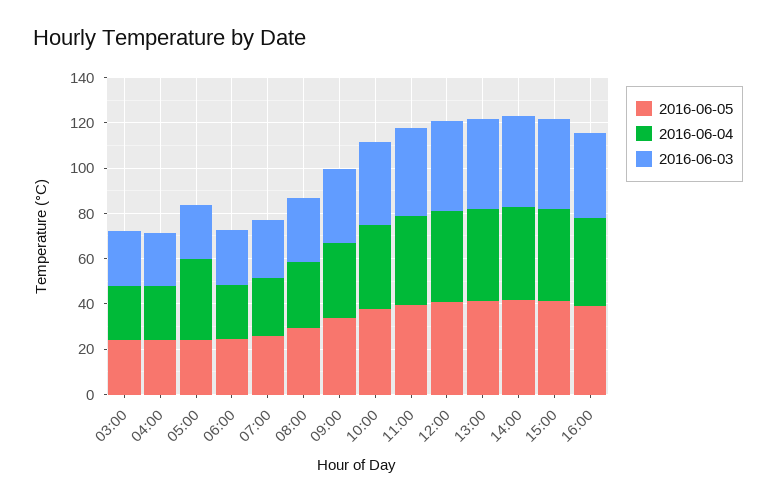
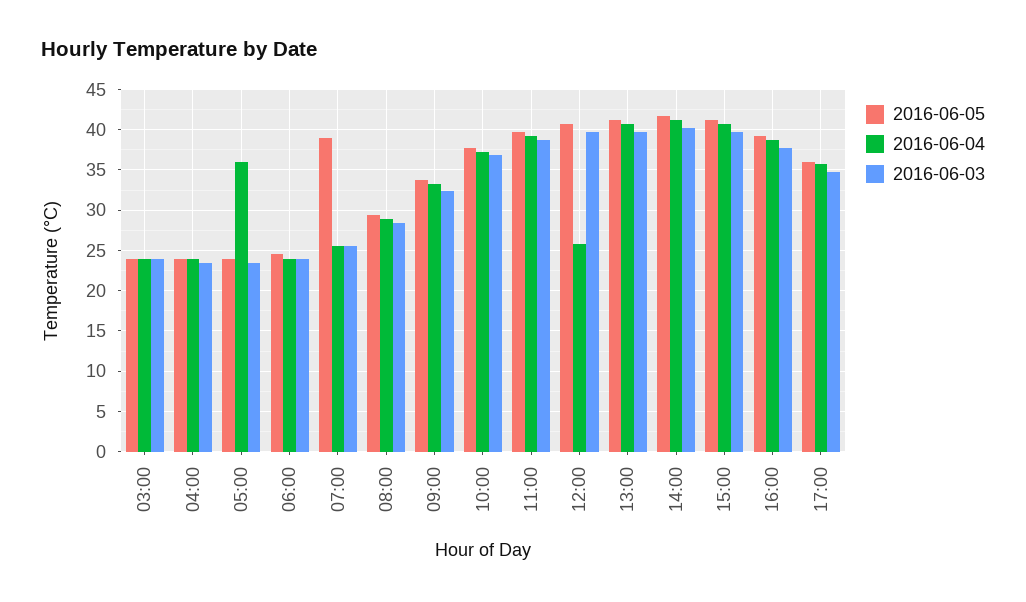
2016-06-05, 07:00: 25 -> 39
2016-06-04, 12:00: 40 -> 26
2016-06-05, 17:00: none -> 36
2016-06-04, 17:00: none -> 36
2016-06-03, 17:00: none -> 35

